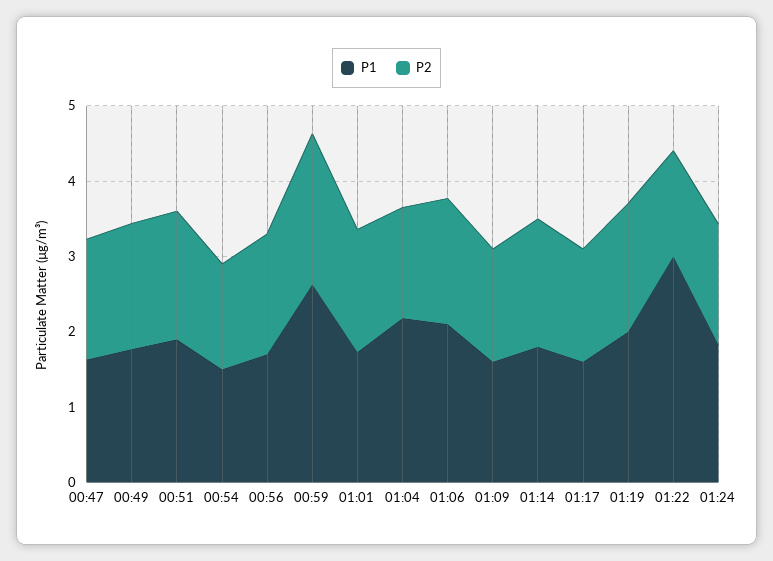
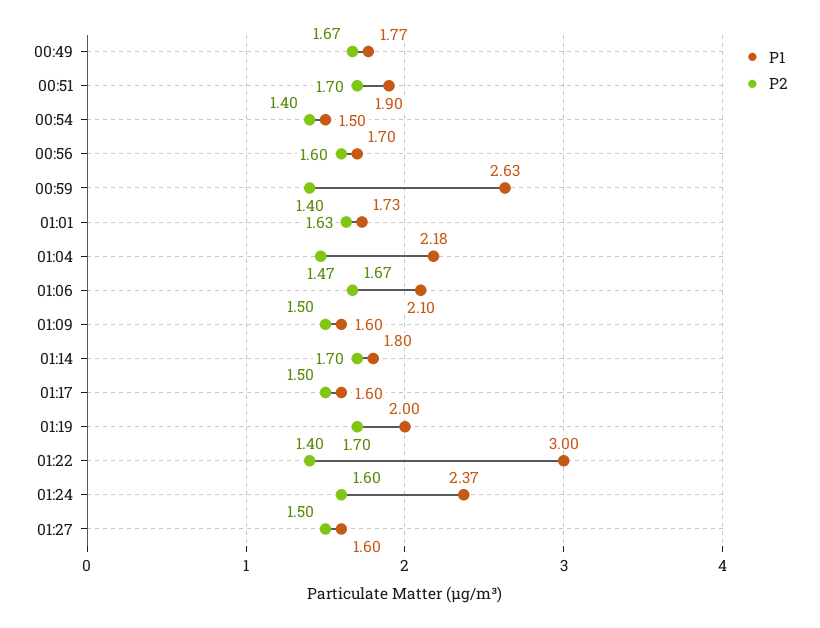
P1, 00:47: 1.6 -> none
P2, 00:47: 1.6 -> none
P2, 00:59: 2 -> 1.4
P1, 01:24: 1.8 -> 2.37
P1, 01:27: none -> 1.6
P2, 01:27: none -> 1.5

